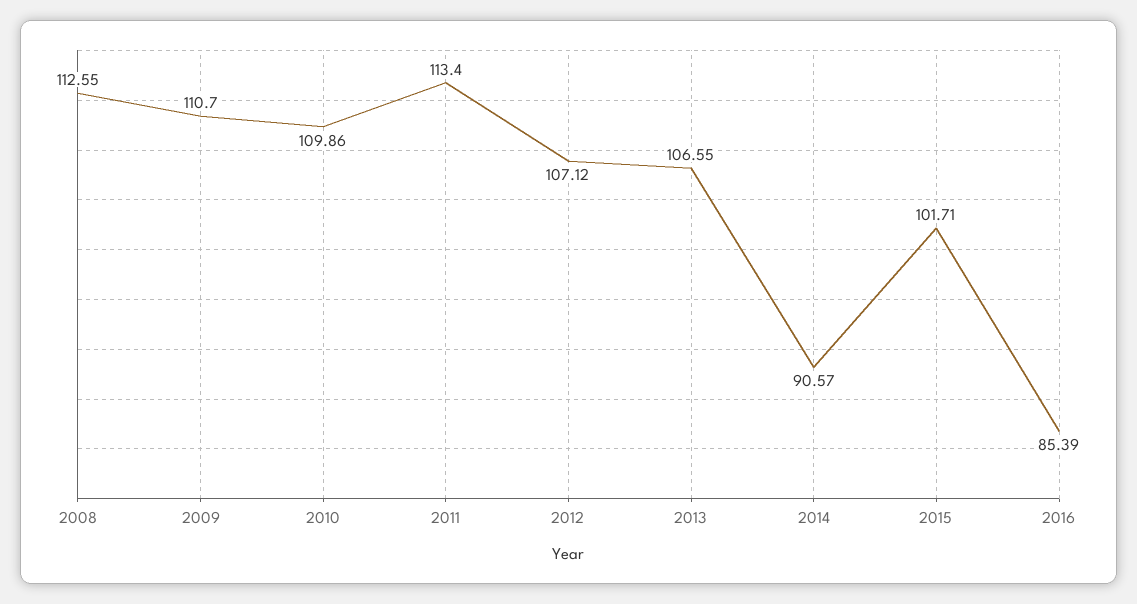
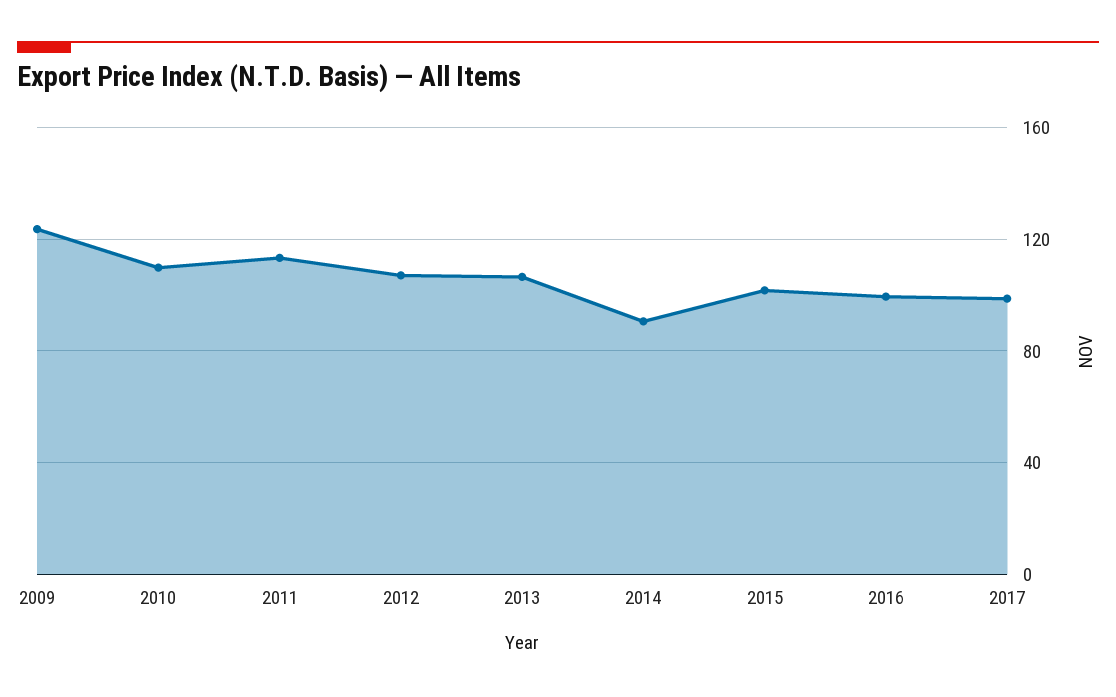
2008: 112.55 -> none
2009: 110.7 -> 125
2016: 85.39 -> 100
2017: none -> 100

